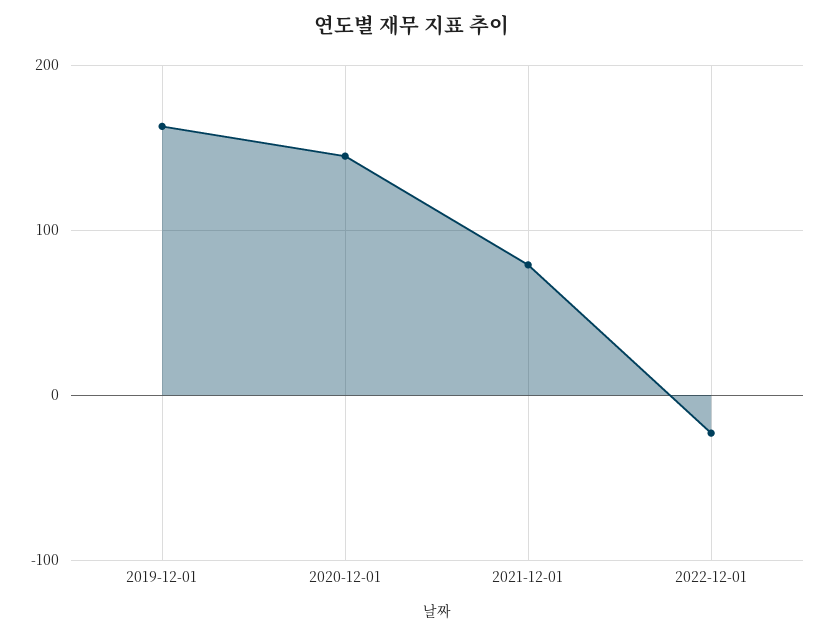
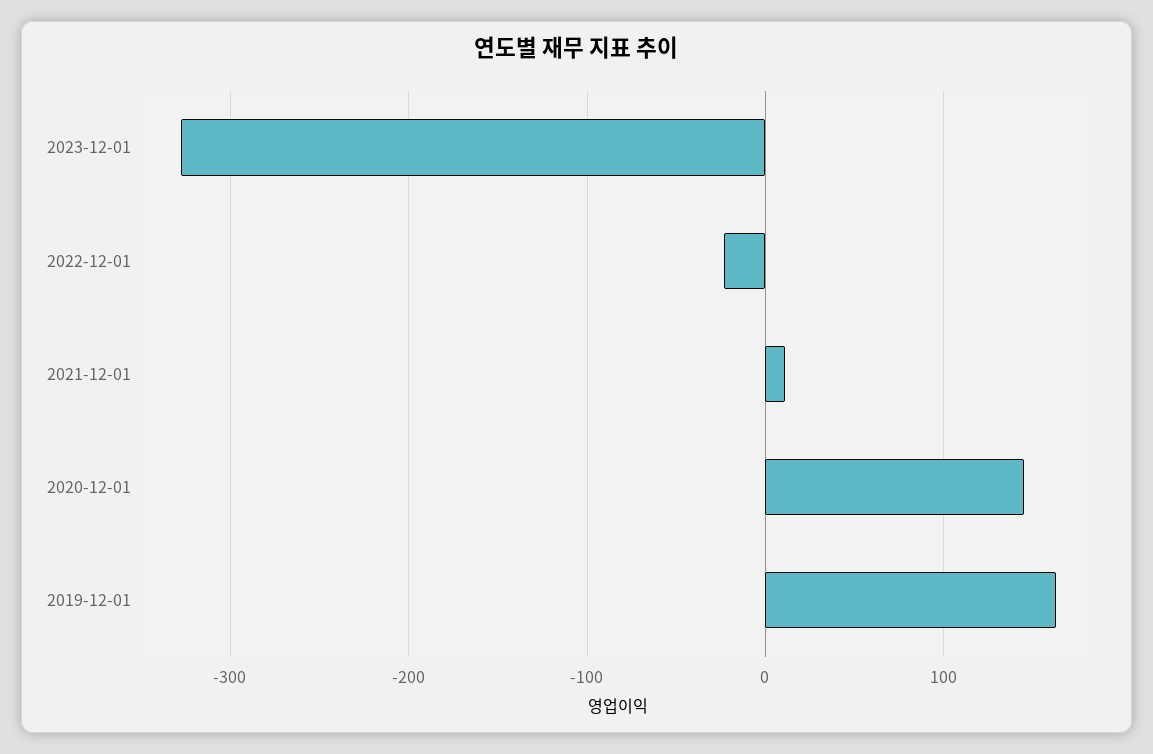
2021-12-01: 80 -> 10
2023-12-01: none -> -330

